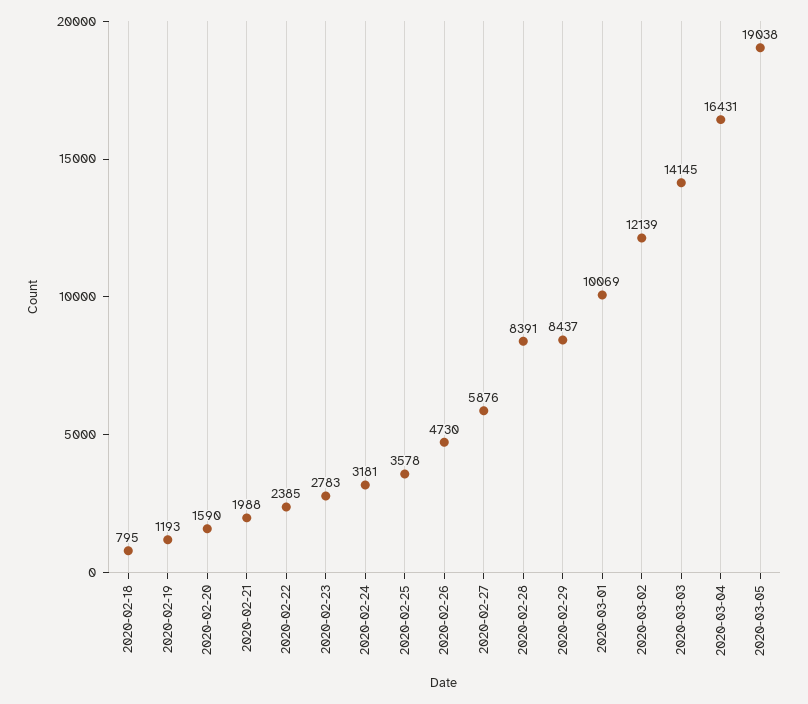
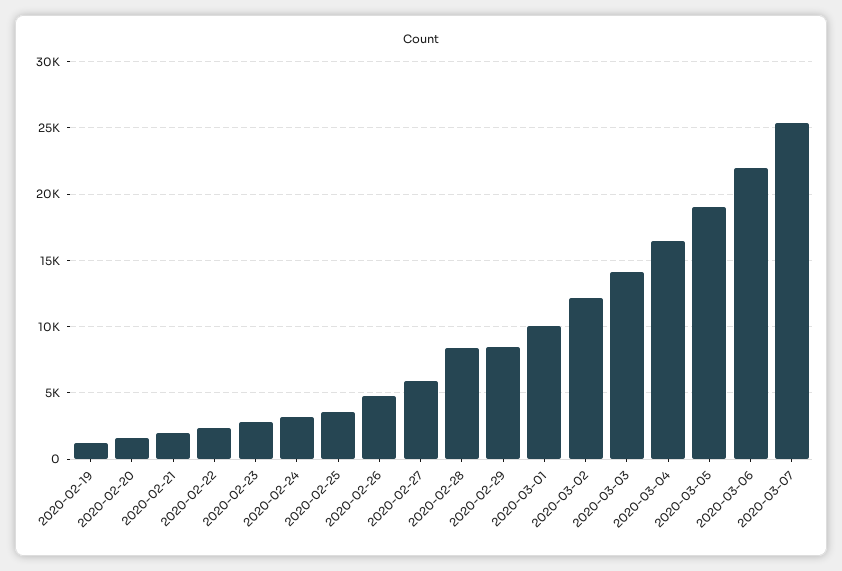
2020-02-18: 795 -> none
2020-03-06: none -> 22000
2020-03-07: none -> 25500

